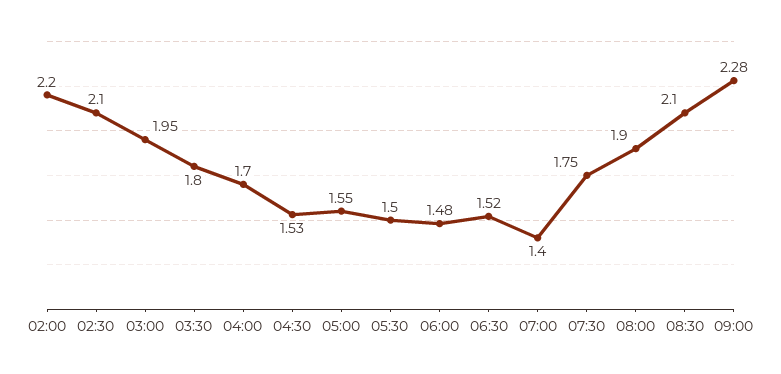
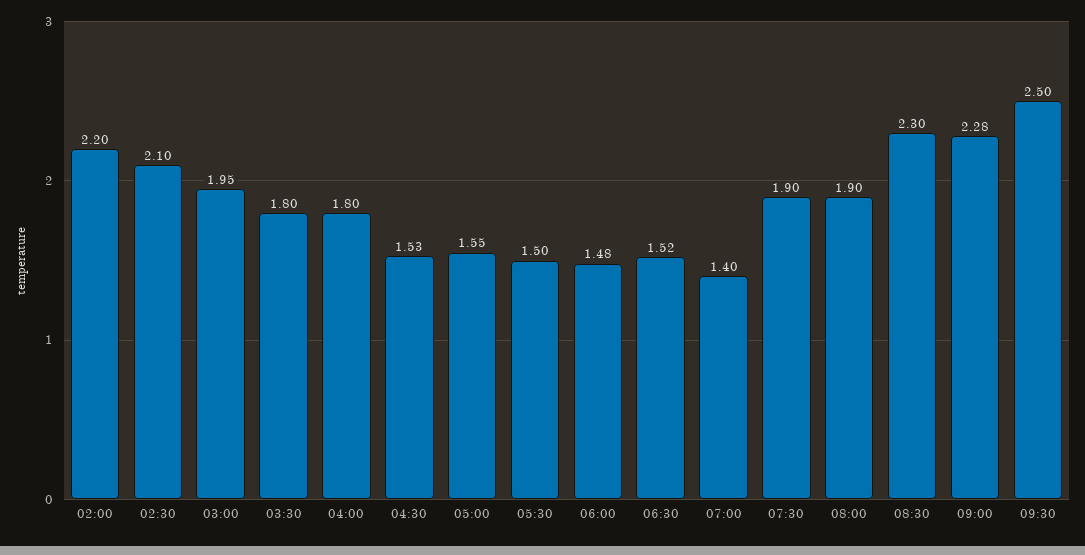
04:00: 1.7 -> 1.8
07:30: 1.75 -> 1.9
08:30: 2.1 -> 2.3
09:30: none -> 2.5

